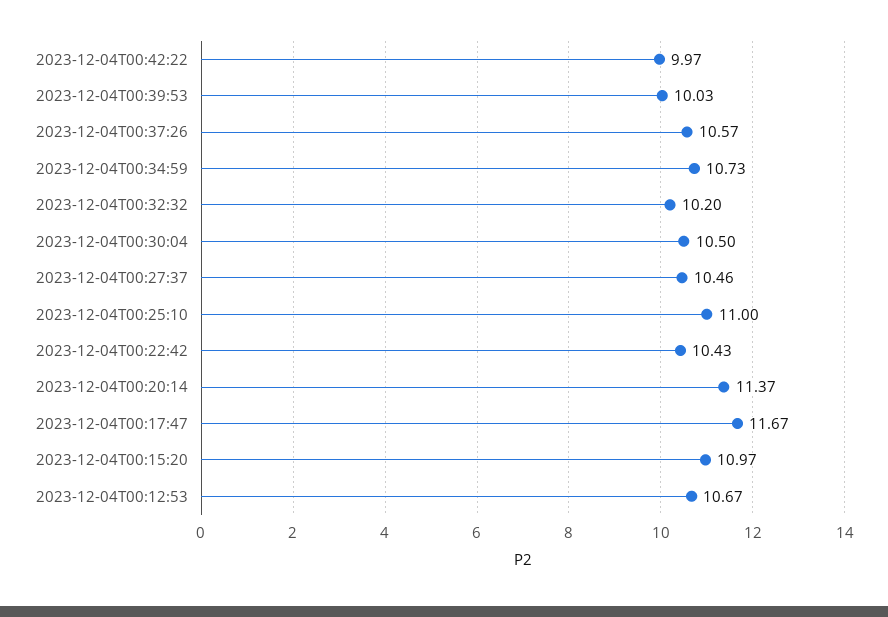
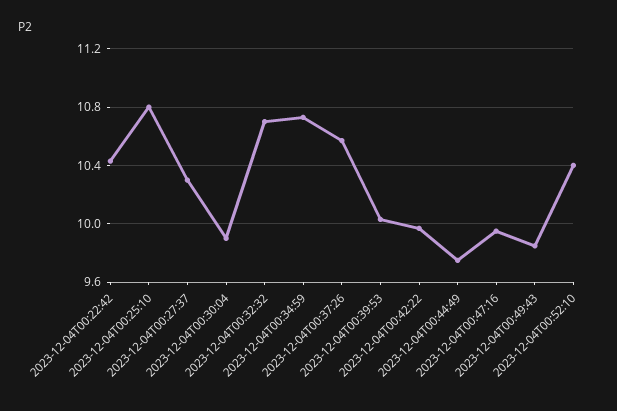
2023-12-04T00:32:32: 10.2 -> 10.7
2023-12-04T00:30:04: 10.5 -> 9.9
2023-12-04T00:27:37: 10.46 -> 10.3
2023-12-04T00:25:10: 11 -> 10.8
2023-12-04T00:20:14: 11.37 -> none
2023-12-04T00:17:47: 11.67 -> none
2023-12-04T00:15:20: 10.97 -> none
2023-12-04T00:12:53: 10.67 -> none
2023-12-04T00:44:49: none -> 9.75
2023-12-04T00:47:16: none -> 9.95
2023-12-04T00:49:43: none -> 9.85
2023-12-04T00:52:10: none -> 10.4

